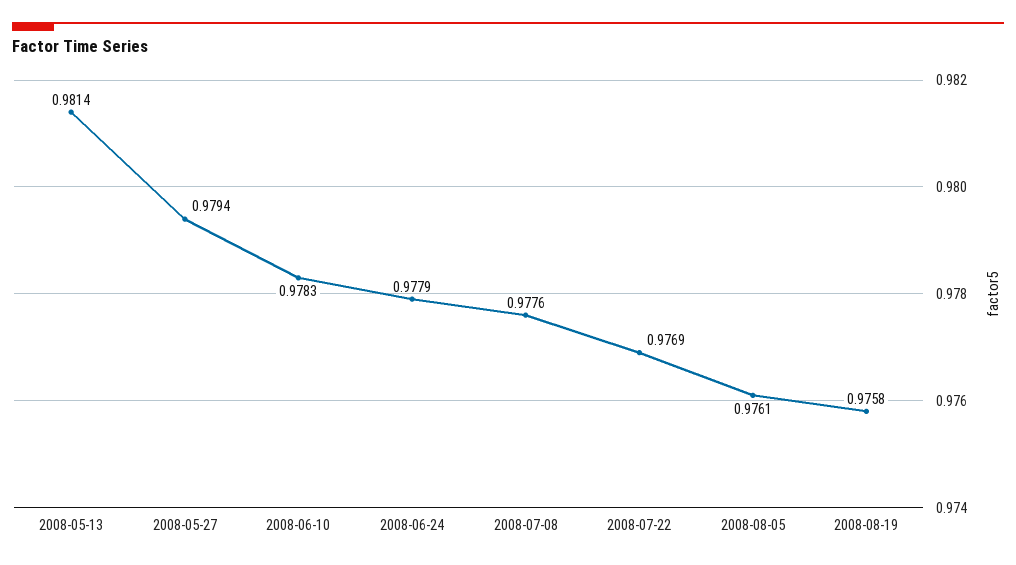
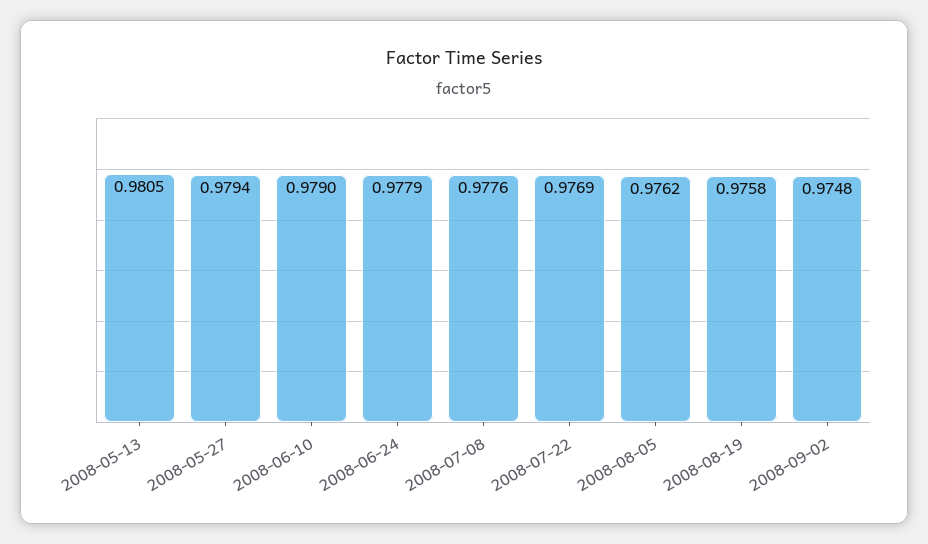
2008-05-13: 0.9814 -> 0.9805
2008-06-10: 0.9783 -> 0.979
2008-08-05: 0.9761 -> 0.9762
2008-09-02: none -> 0.9748

